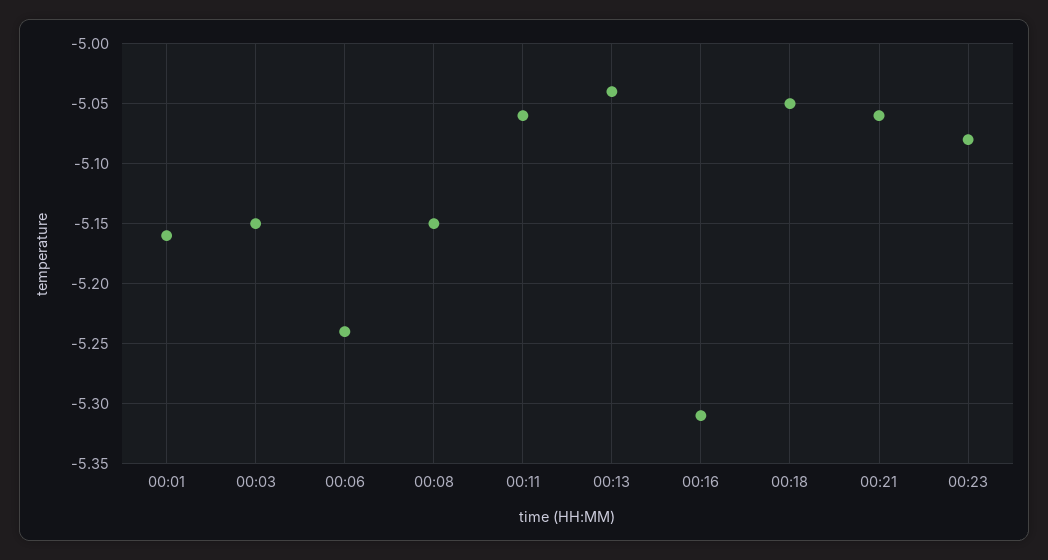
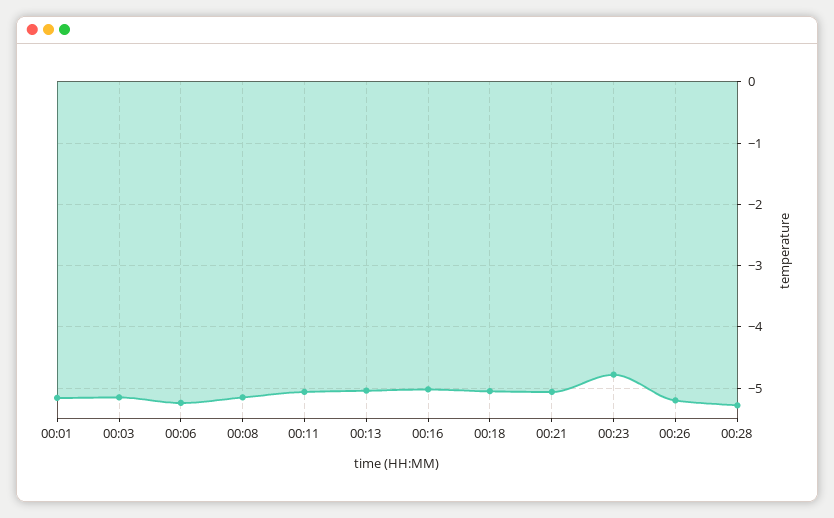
00:16: -5.31 -> -5
00:23: -5.08 -> -4.8
00:26: none -> -5.2
00:28: none -> -5.3

